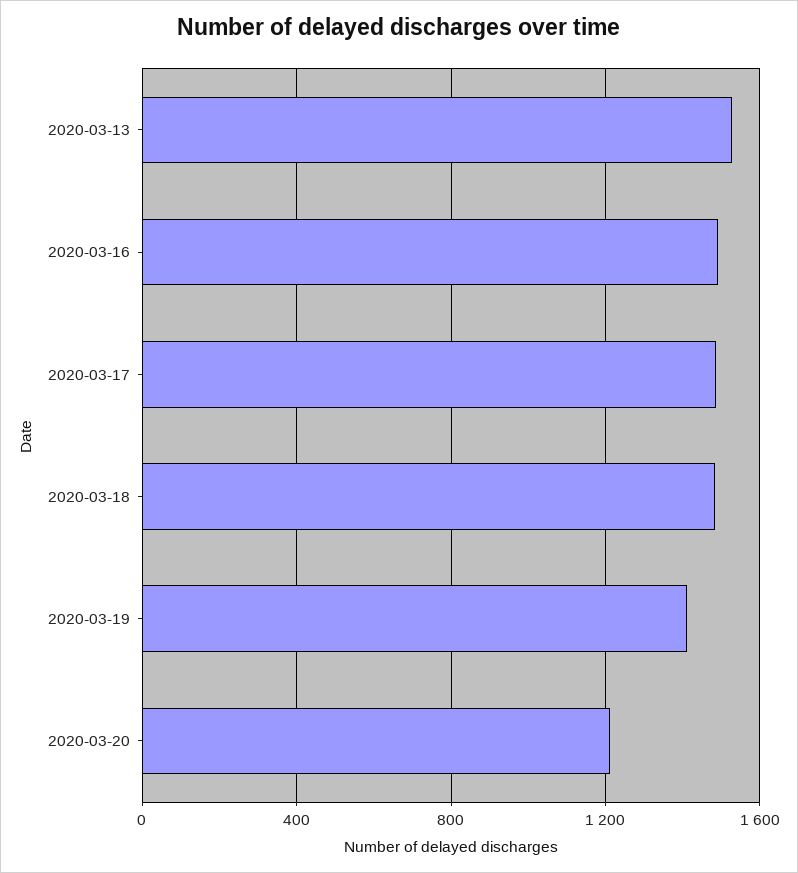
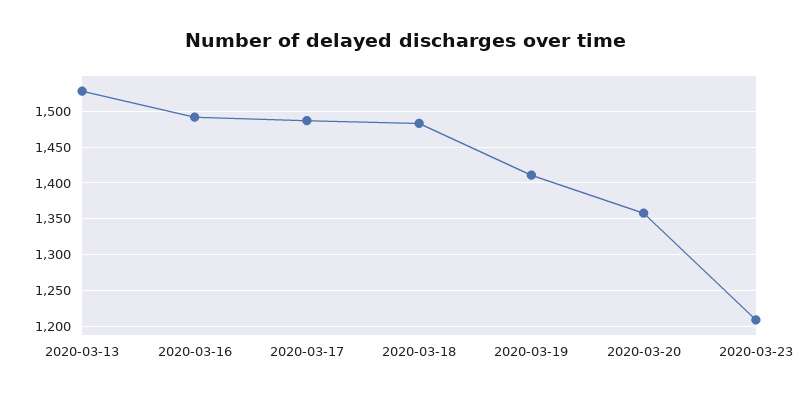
2020-03-20: 1200 -> 1360
2020-03-23: none -> 1210

